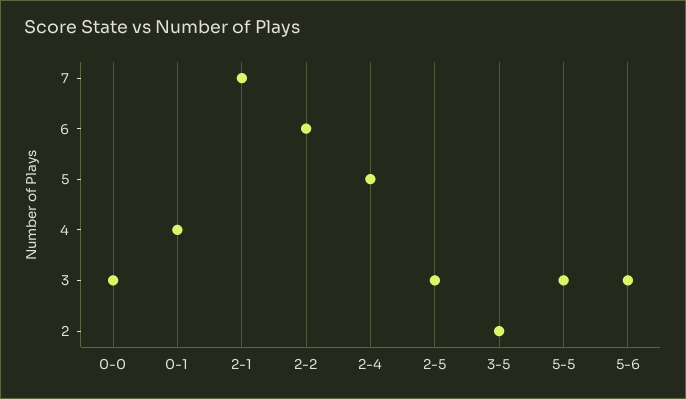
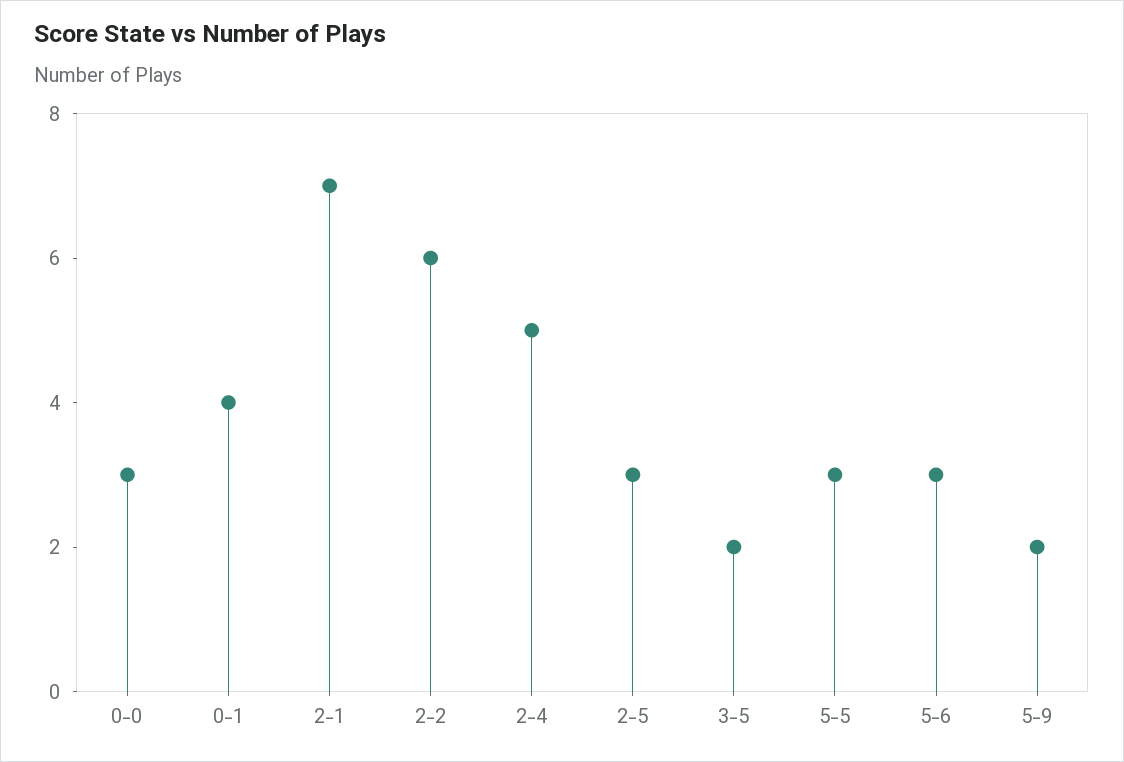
5-9: none -> 2

